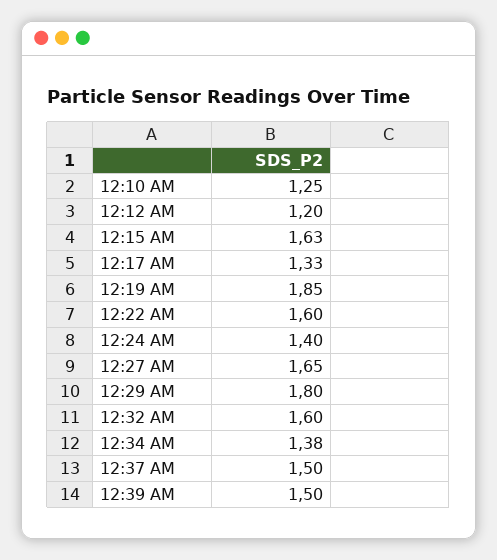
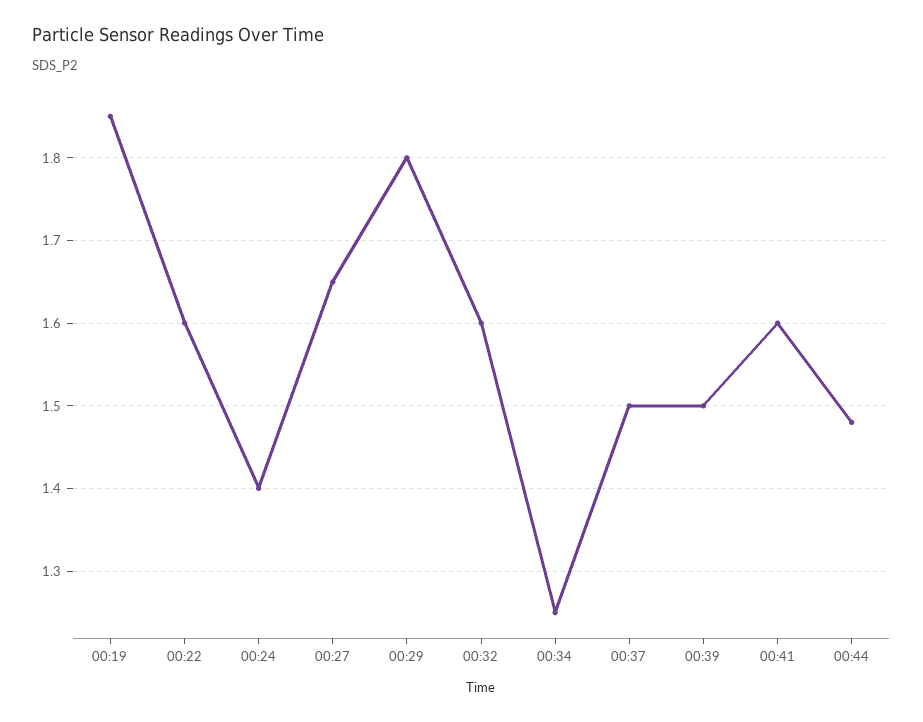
12:10 AM: 1.25 -> none
12:12 AM: 1.2 -> none
12:15 AM: 1.63 -> none
12:17 AM: 1.33 -> none
12:34 AM: 1.38 -> 1.25
00:41: none -> 1.6
00:44: none -> 1.48

